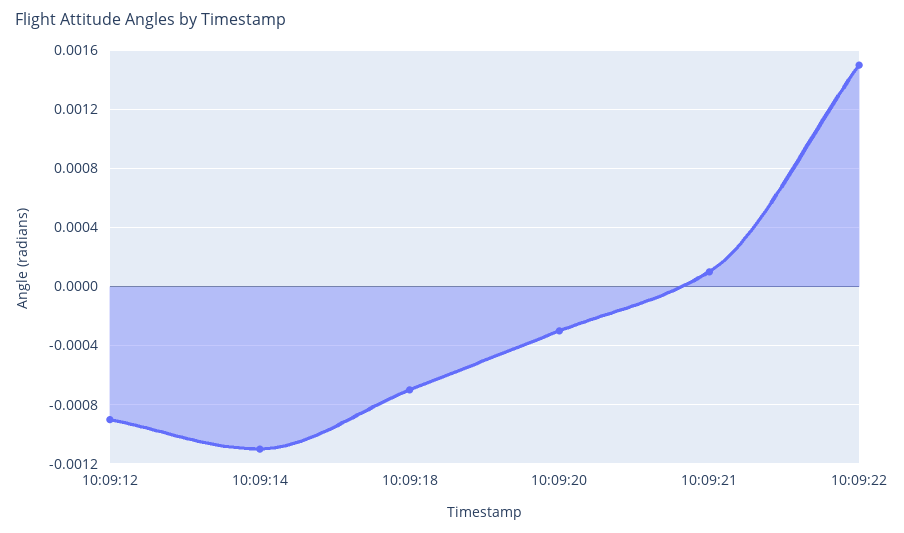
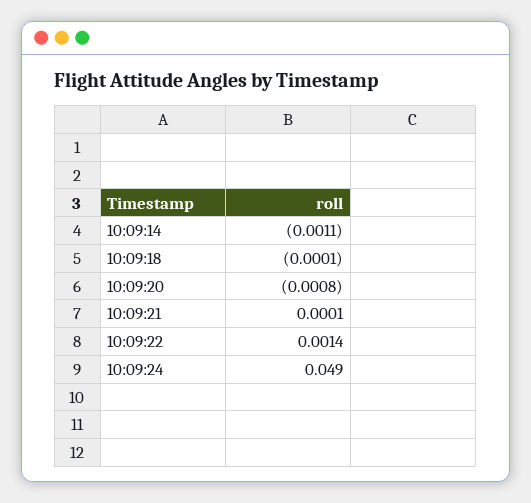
10:09:12: -0.0009 -> none
10:09:18: -0.0007 -> -0.0001
10:09:20: -0.0003 -> -0.0008
10:09:22: 0.0015 -> 0.0014
10:09:24: none -> 0.049

